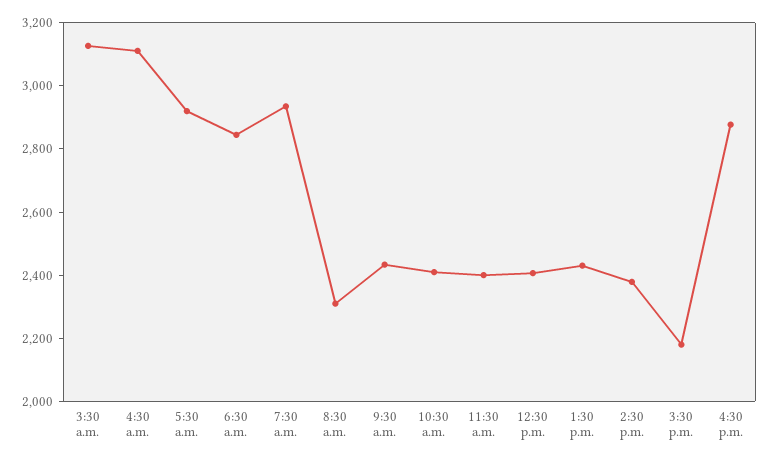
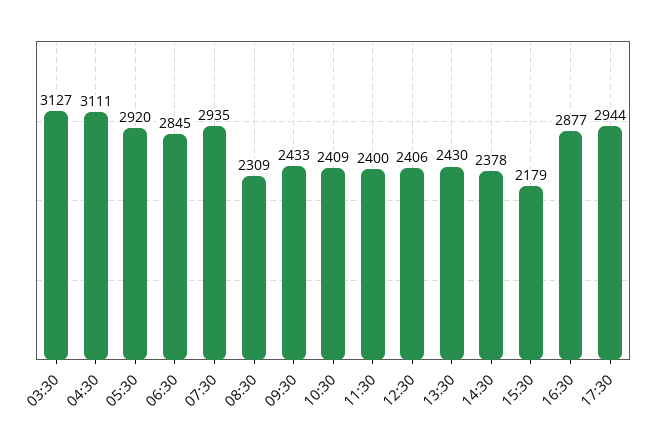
17:30: none -> 2944

